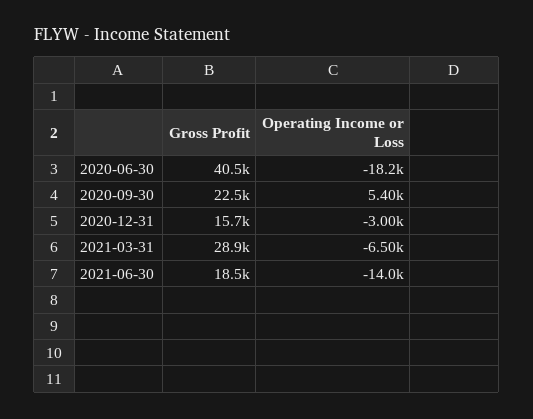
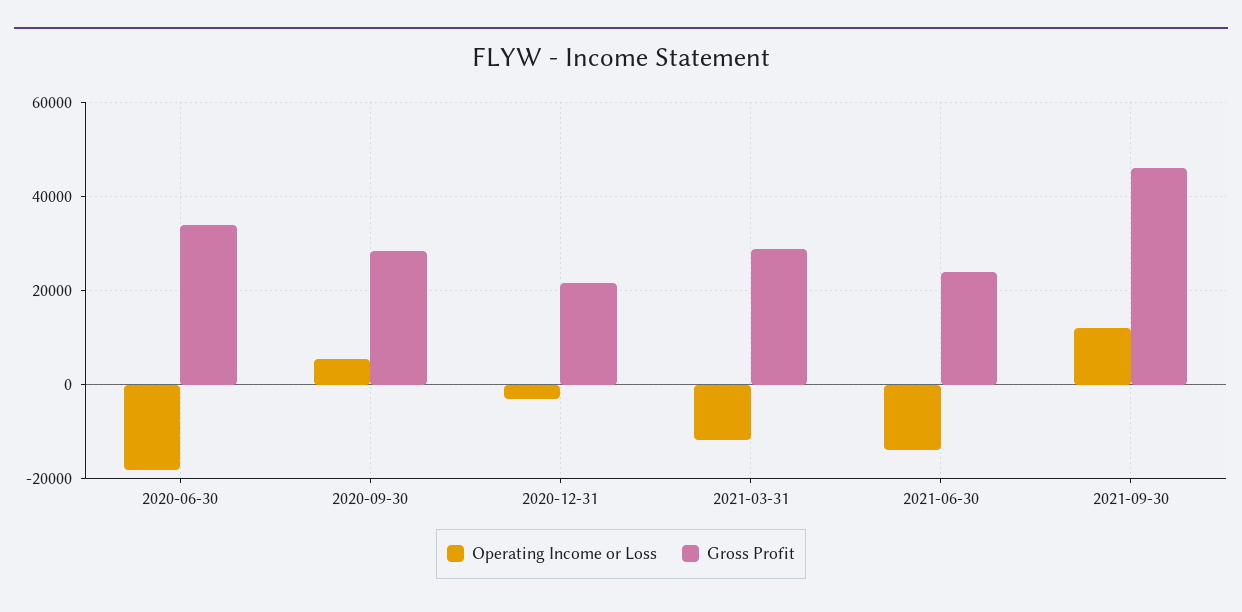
Gross Profit, 2020-06-30: 40500 -> 34000
Gross Profit, 2020-09-30: 22500 -> 28000
Gross Profit, 2020-12-31: 15700 -> 22000
Operating Income or Loss, 2021-03-31: -6500 -> -12000
Gross Profit, 2021-06-30: 18500 -> 24000
Operating Income or Loss, 2021-09-30: none -> 12000
Gross Profit, 2021-09-30: none -> 46000

